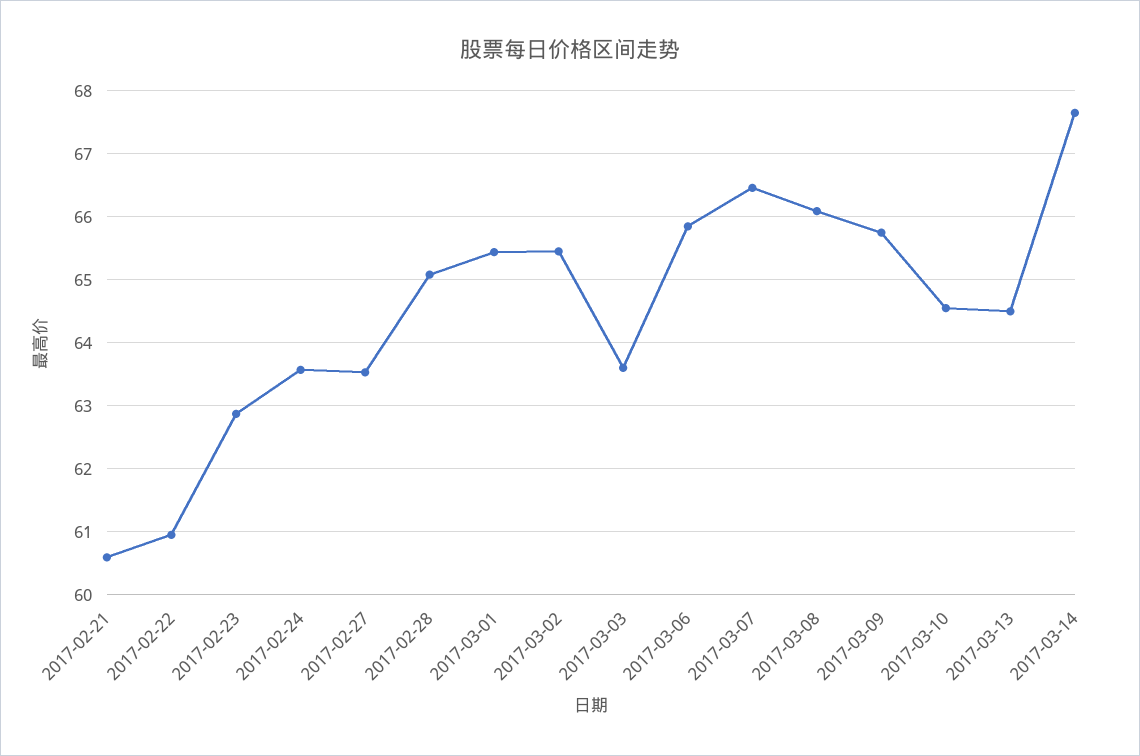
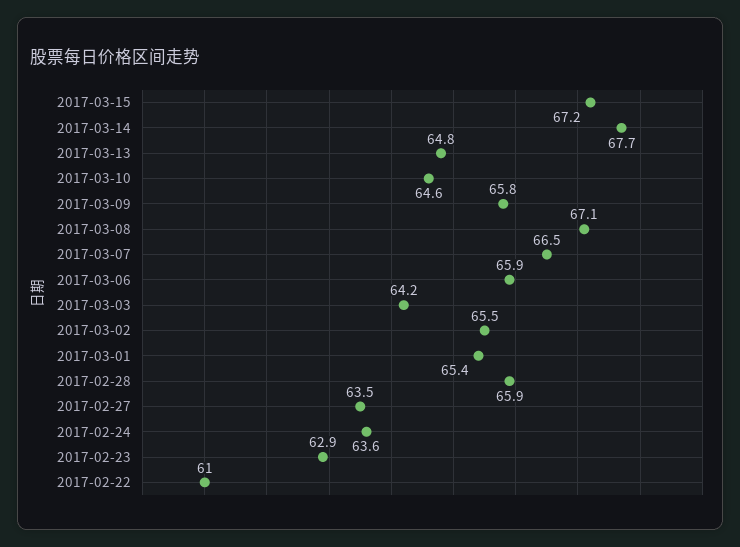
2017-02-21: 60.6 -> none
2017-02-28: 65.1 -> 65.9
2017-03-03: 63.6 -> 64.2
2017-03-08: 66.1 -> 67.1
2017-03-13: 64.5 -> 64.8
2017-03-15: none -> 67.2

